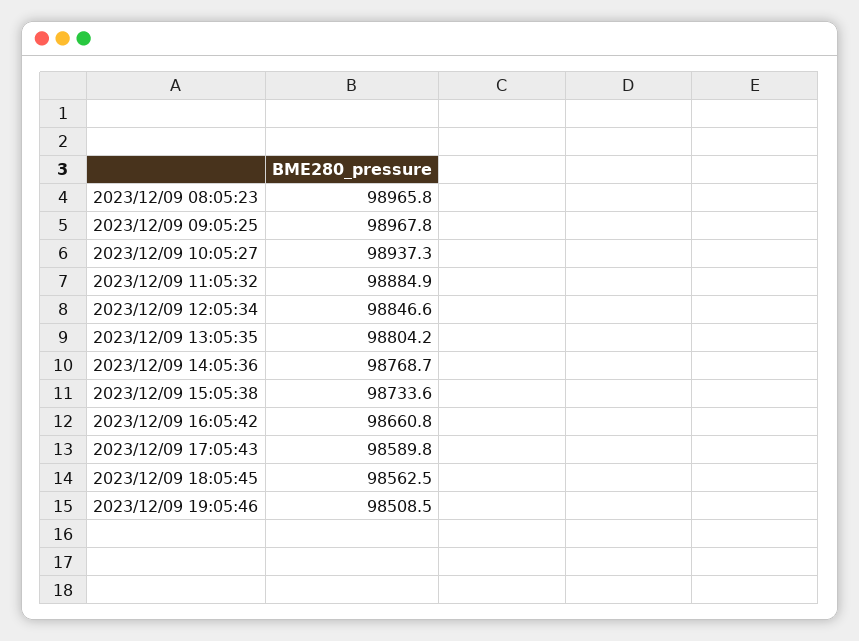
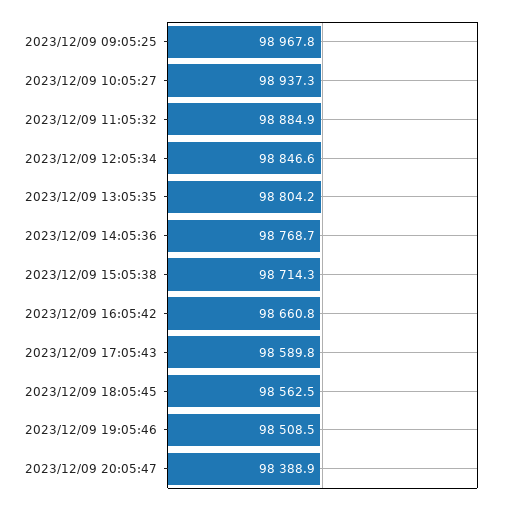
2023/12/09 08:05:23: 98965.8 -> none
2023/12/09 15:05:38: 98733.6 -> 98714.3
2023/12/09 20:05:47: none -> 98388.9

